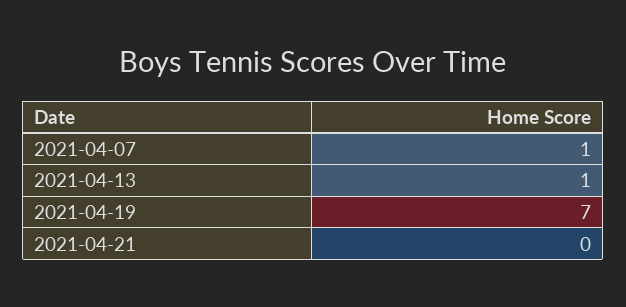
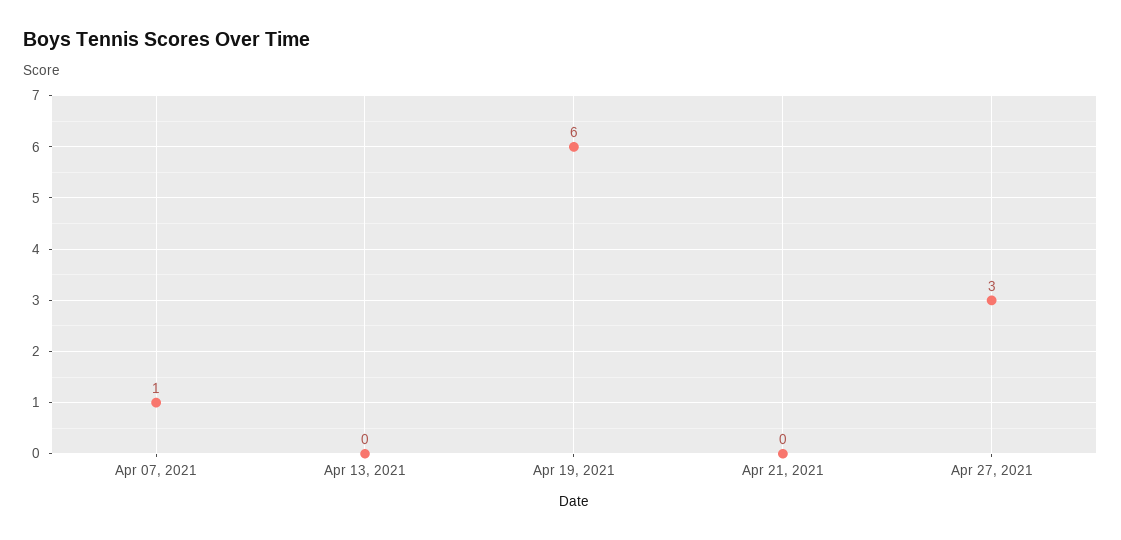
2021-04-13: 1 -> 0
2021-04-19: 7 -> 6
Apr 27, 2021: none -> 3

